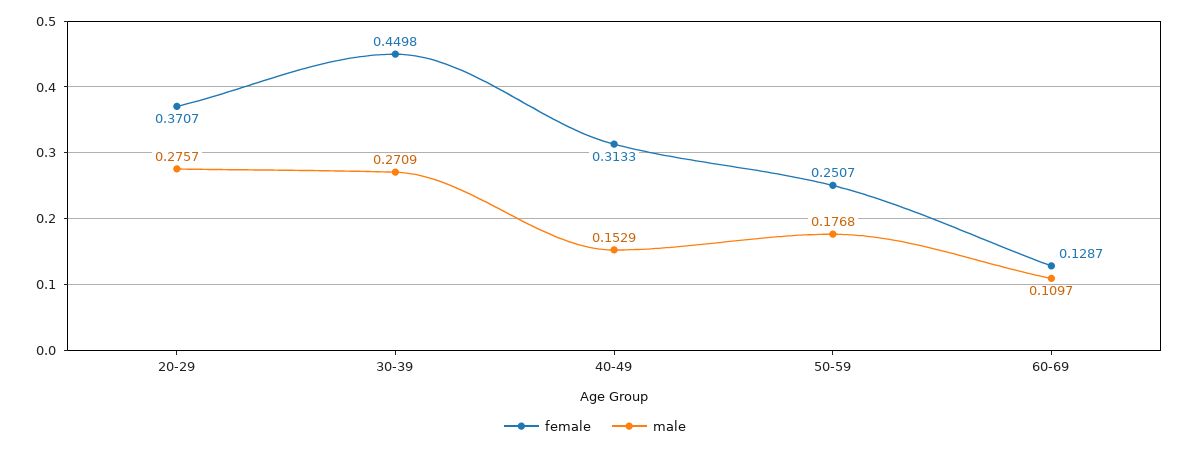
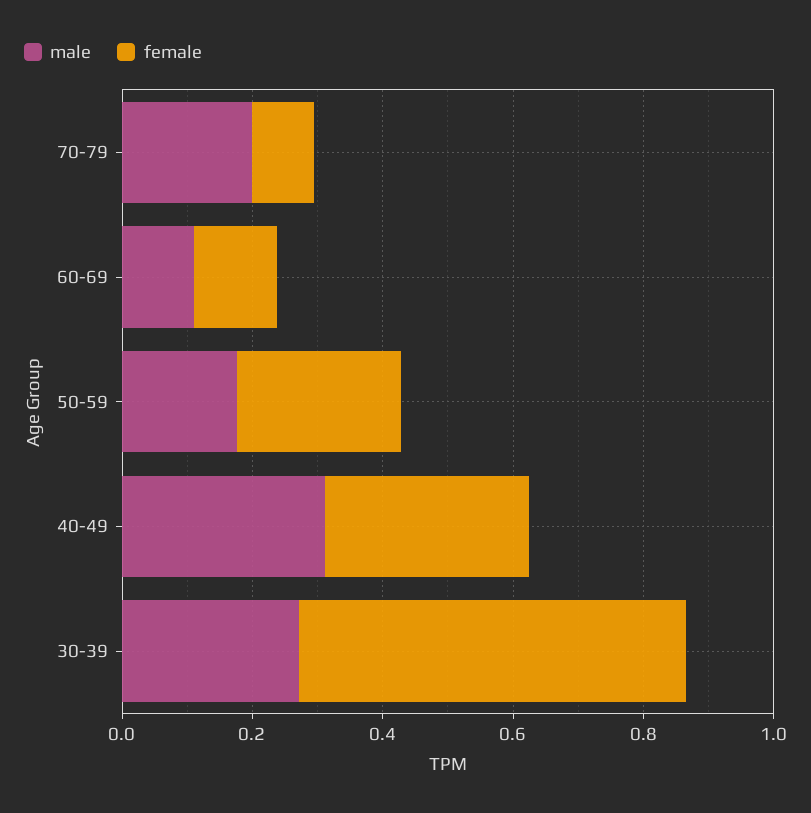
female, 20-29: 0.3707 -> none
male, 20-29: 0.2757 -> none
female, 30-39: 0.4498 -> 0.6
male, 40-49: 0.1529 -> 0.3
male, 70-79: none -> 0.2
female, 70-79: none -> 0.1

